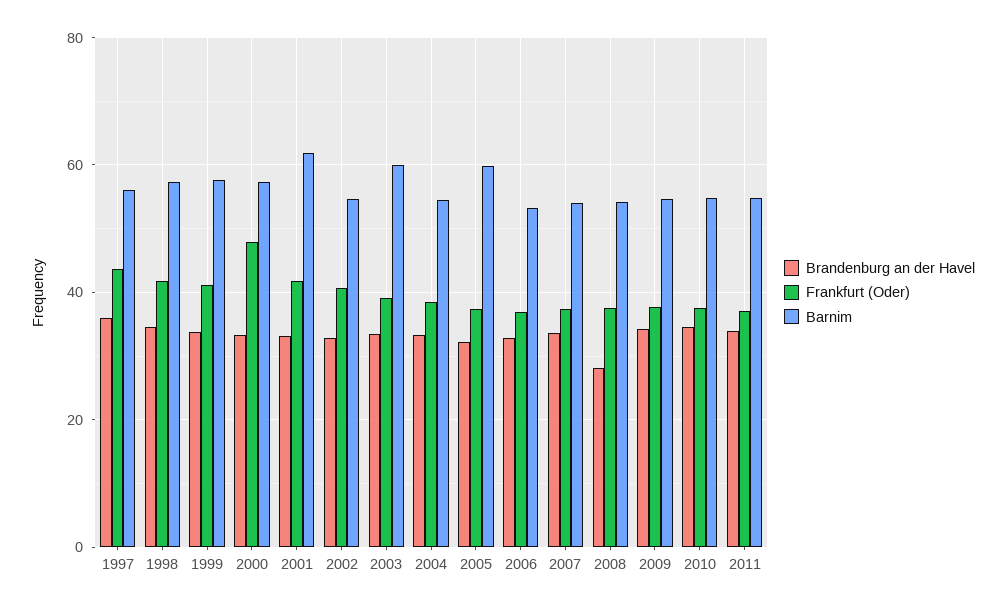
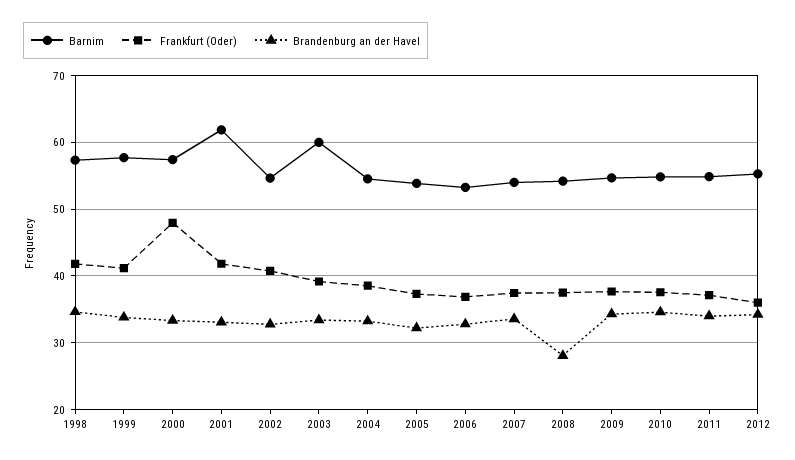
Brandenburg an der Havel, 1997: 36 -> none
Frankfurt (Oder), 1997: 44 -> none
Barnim, 1997: 56 -> none
Barnim, 2005: 60 -> 54
Barnim, 2012: none -> 55
Frankfurt (Oder), 2012: none -> 36
Brandenburg an der Havel, 2012: none -> 34

